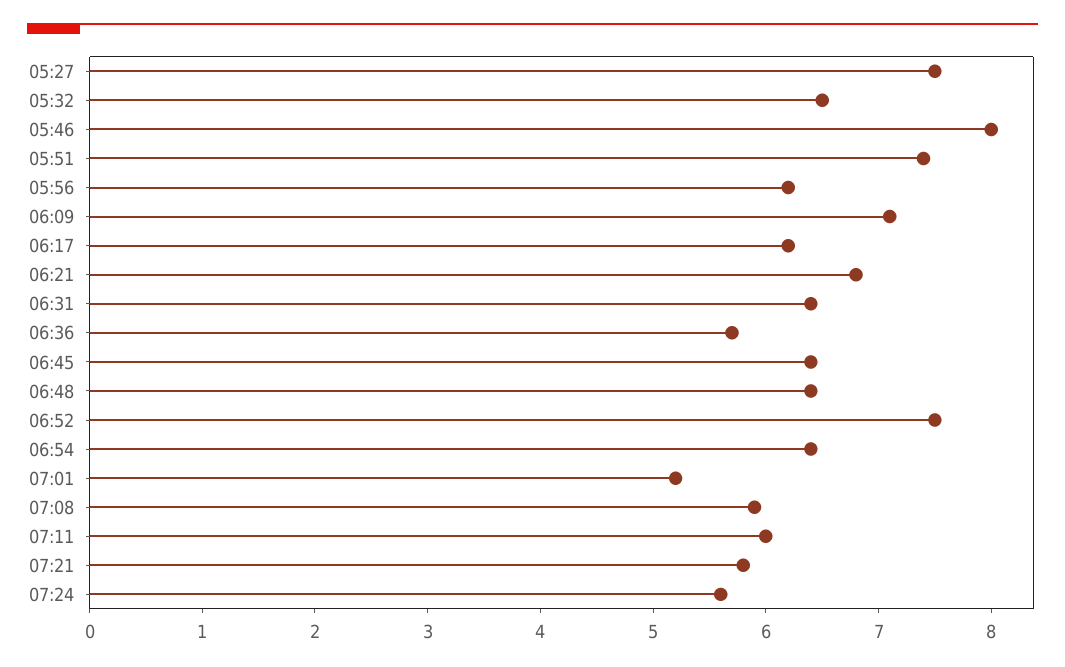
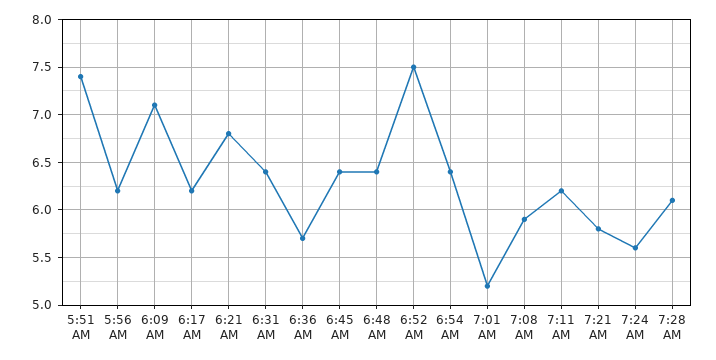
05:27: 7.5 -> none
05:32: 6.5 -> none
05:46: 8 -> none
07:11: 6 -> 6.2
7:28 AM: none -> 6.1

